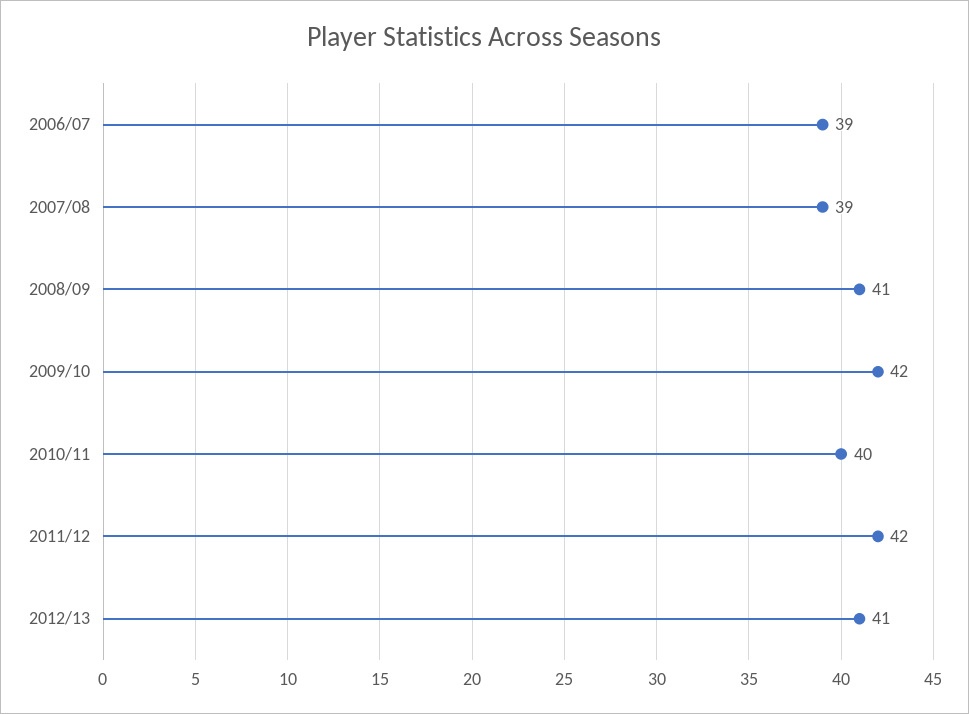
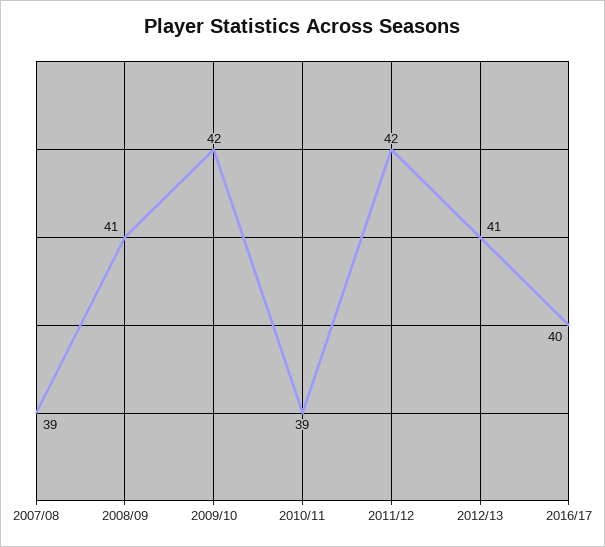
2006/07: 39 -> none
2010/11: 40 -> 39
2016/17: none -> 40

